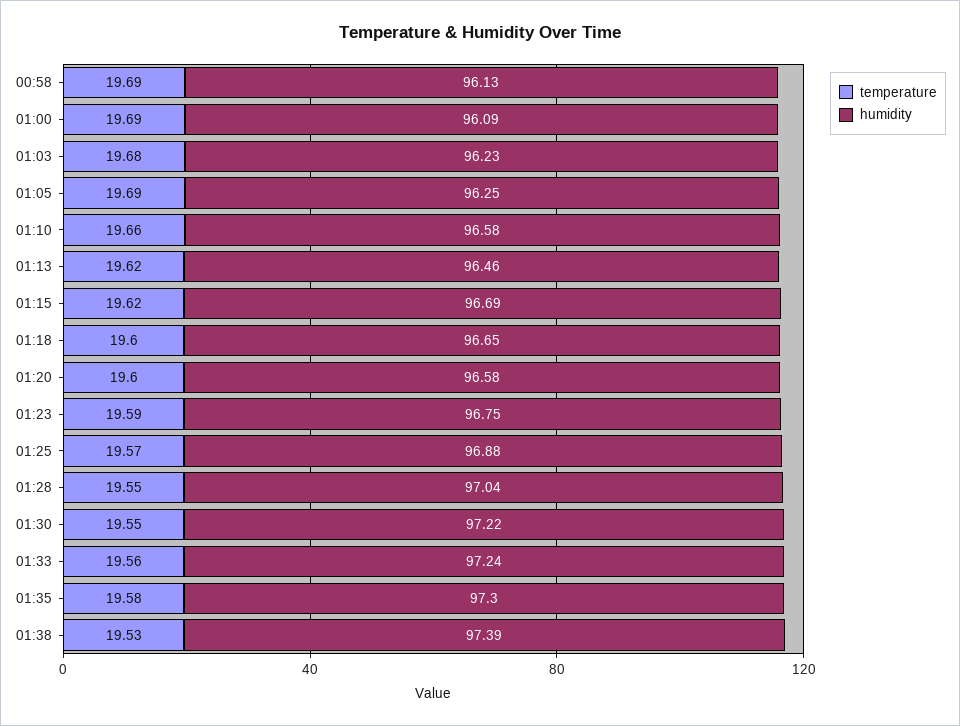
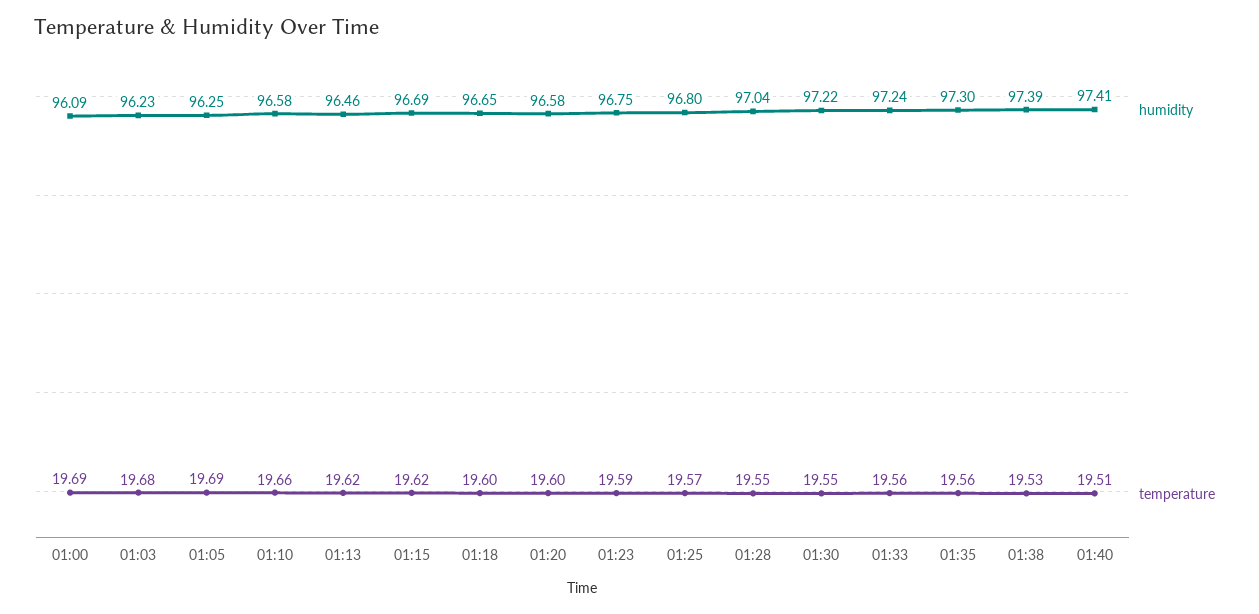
temperature, 00:58: 19.69 -> none
humidity, 00:58: 96.13 -> none
humidity, 01:25: 96.88 -> 96.8
temperature, 01:35: 19.58 -> 19.56
humidity, 01:40: none -> 97.41
temperature, 01:40: none -> 19.51

